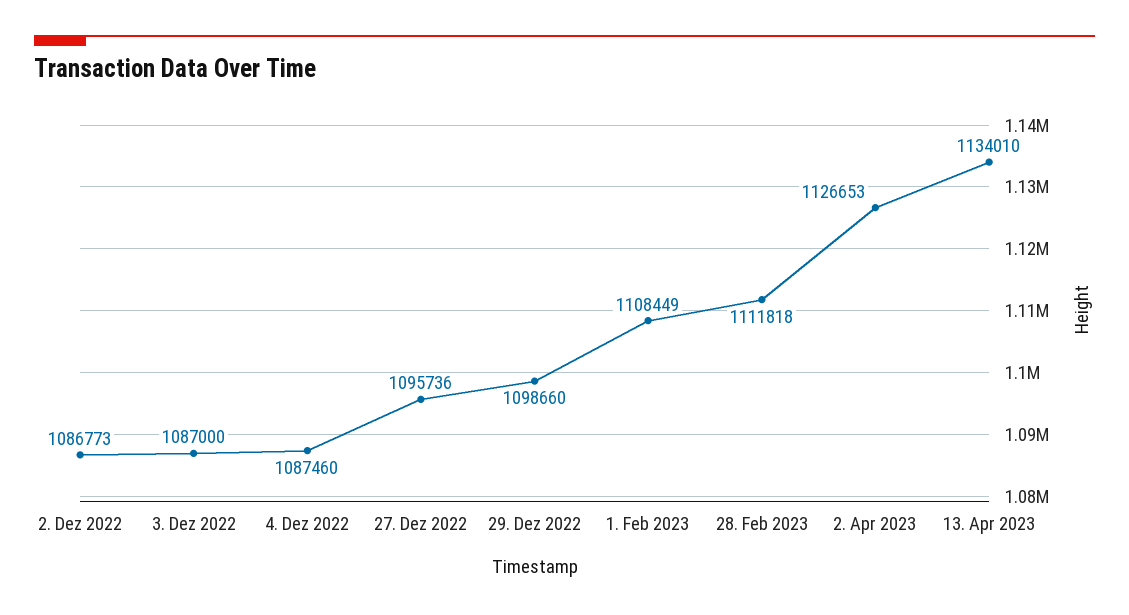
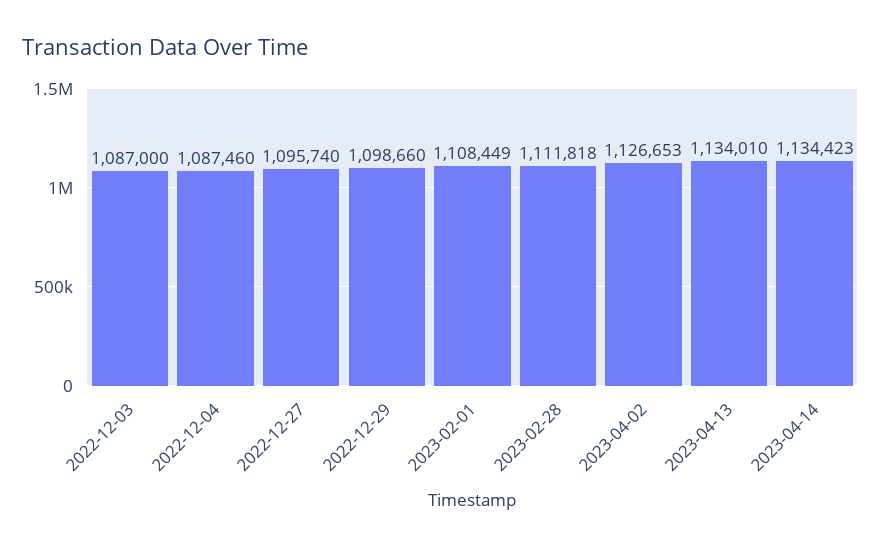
2. Dez 2022: 1086773 -> none
27. Dez 2022: 1095736 -> 1095740
2023-04-14: none -> 1134423

